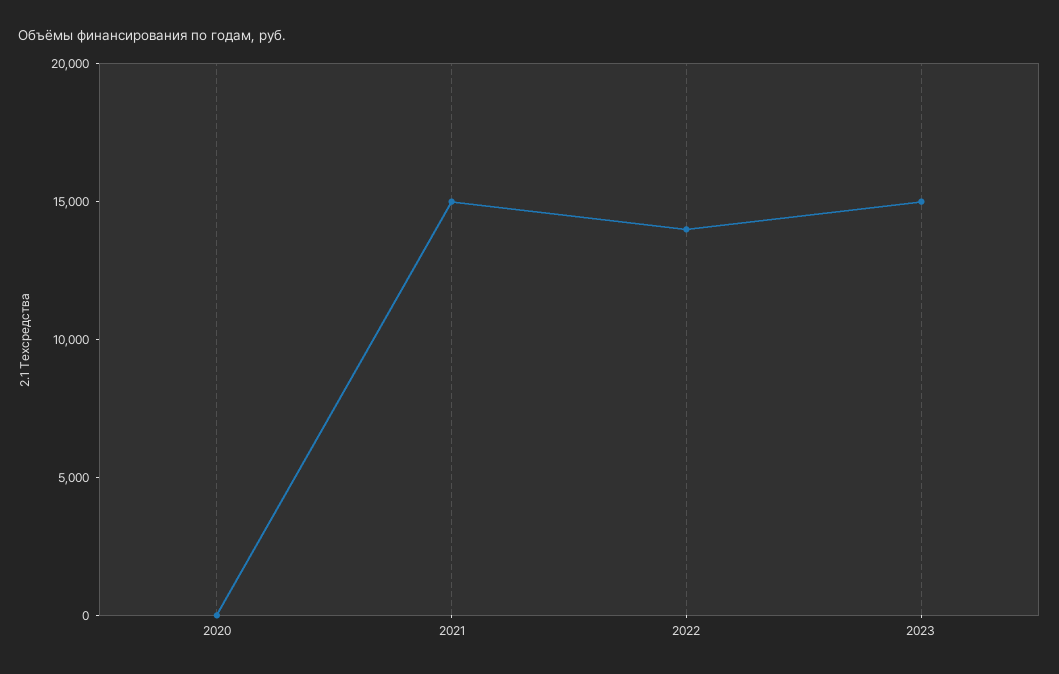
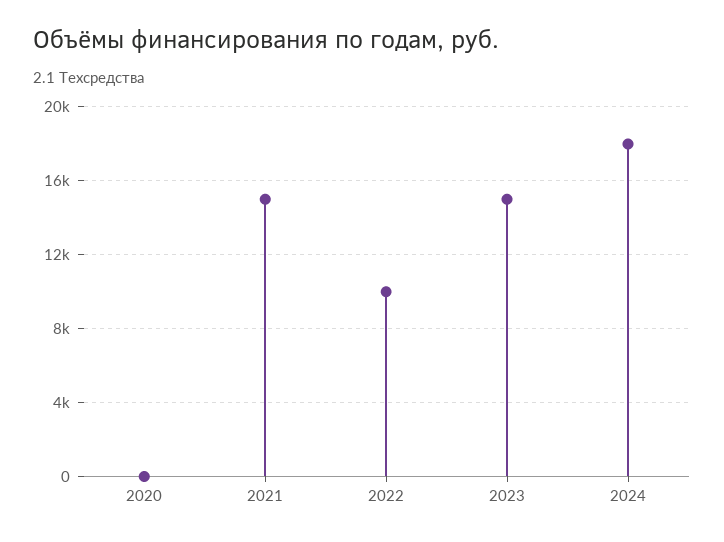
2022: 14000 -> 10000
2024: none -> 18000

